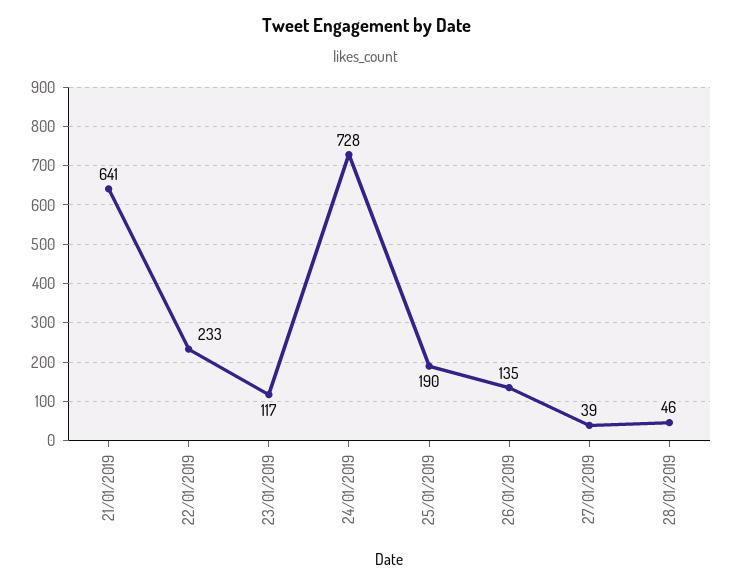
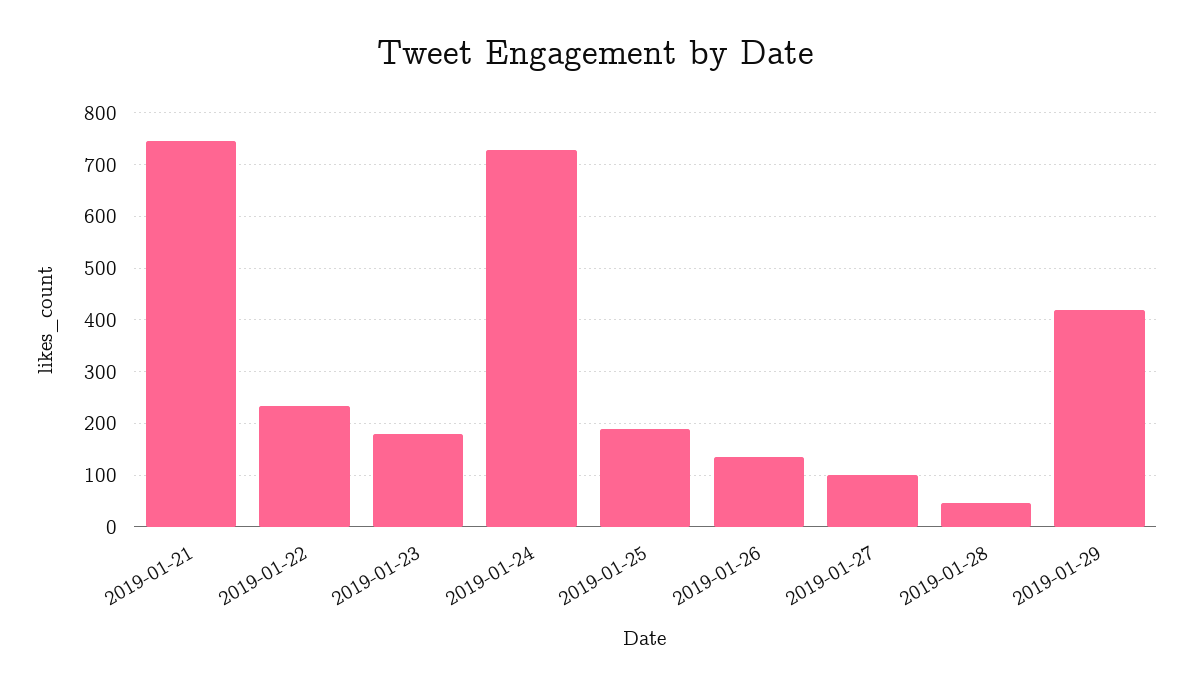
21/01/2019: 641 -> 740
23/01/2019: 117 -> 180
27/01/2019: 39 -> 100
2019-01-29: none -> 420

